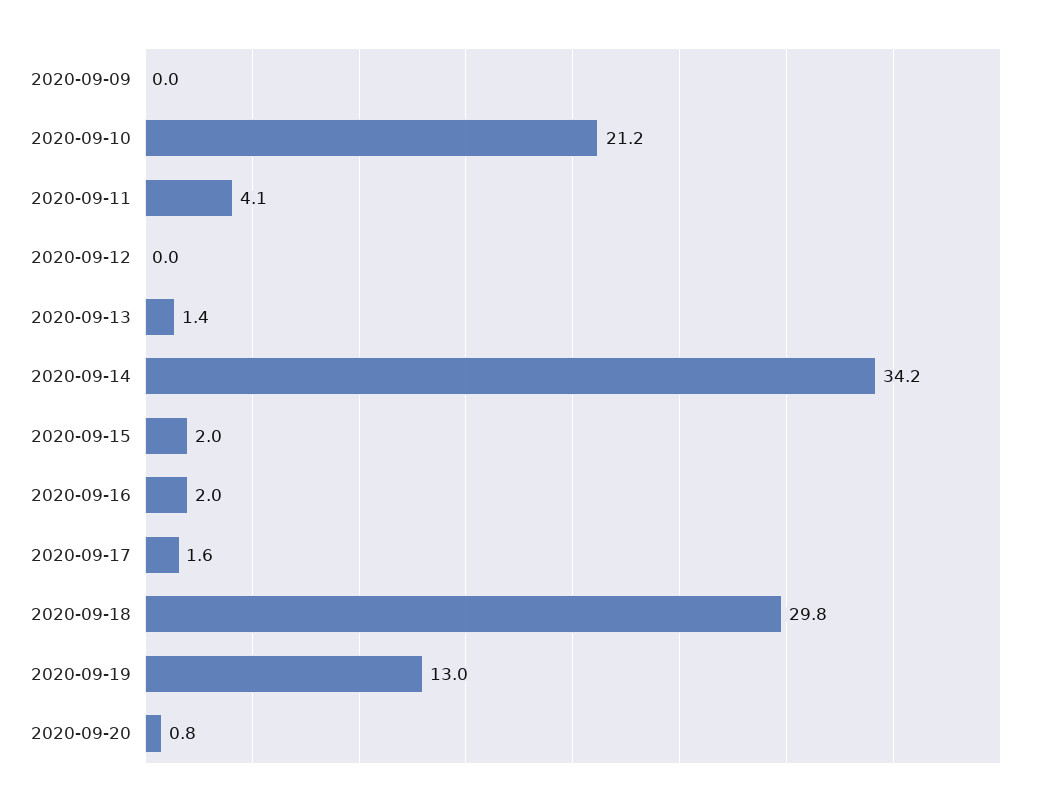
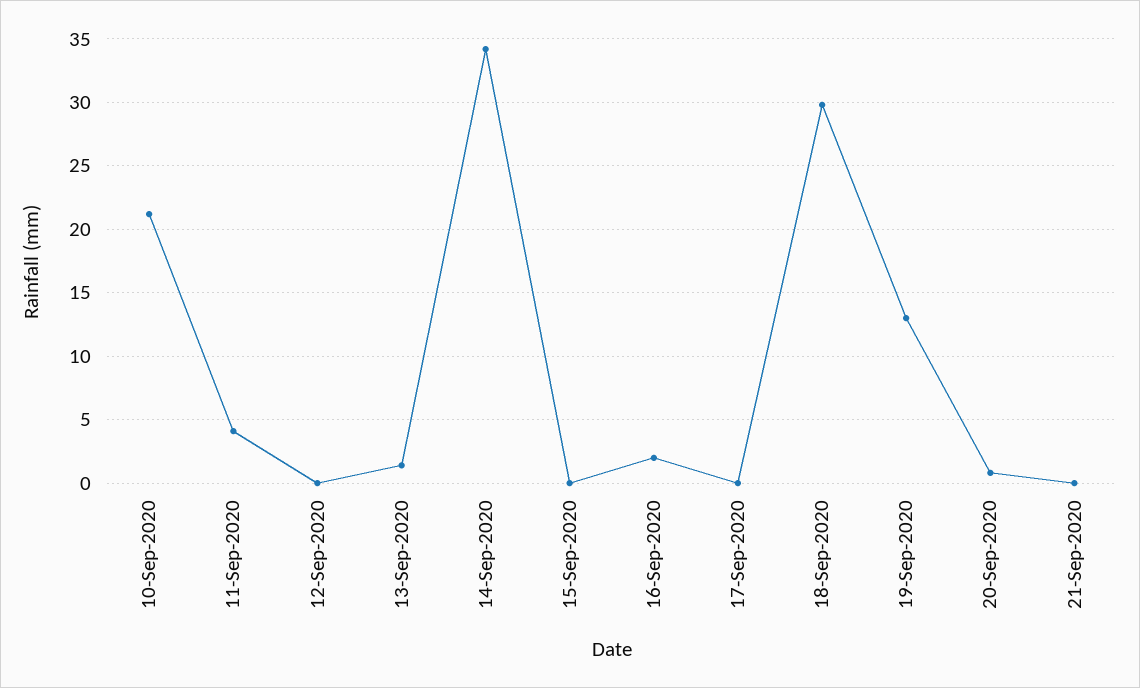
2020-09-09: 0 -> none
2020-09-15: 2 -> 0
2020-09-17: 1.6 -> 0
21-Sep-2020: none -> 0

